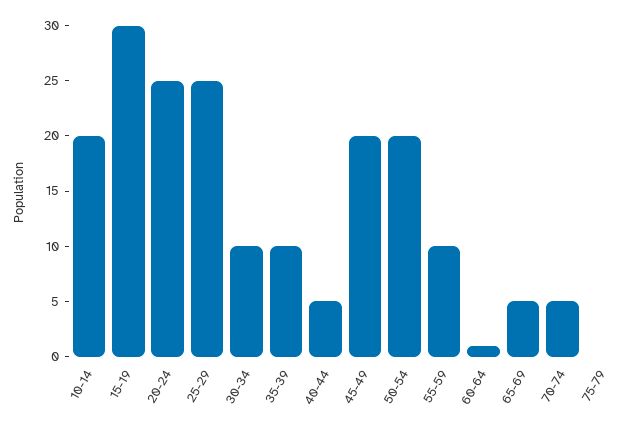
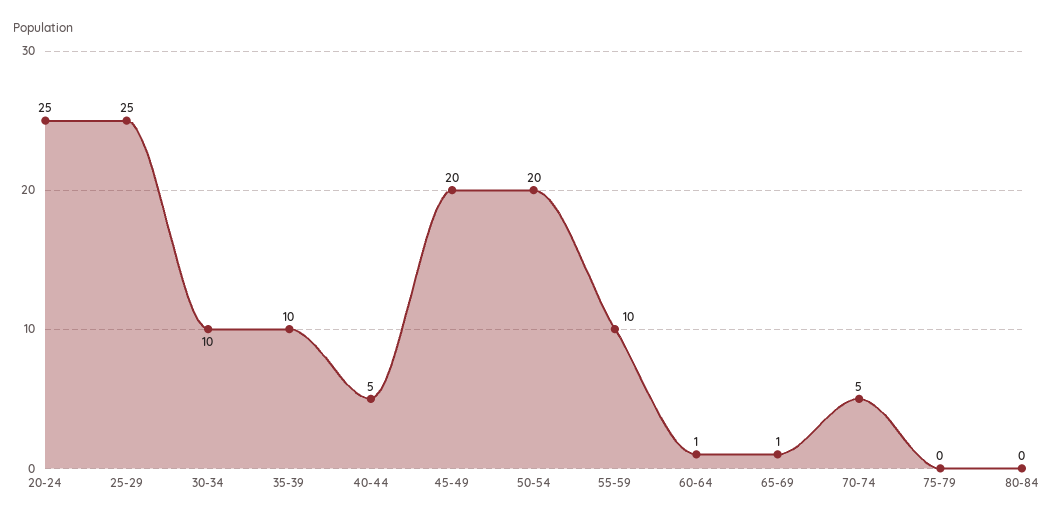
10-14: 20 -> none
15-19: 30 -> none
65-69: 5 -> 1
80-84: none -> 0

